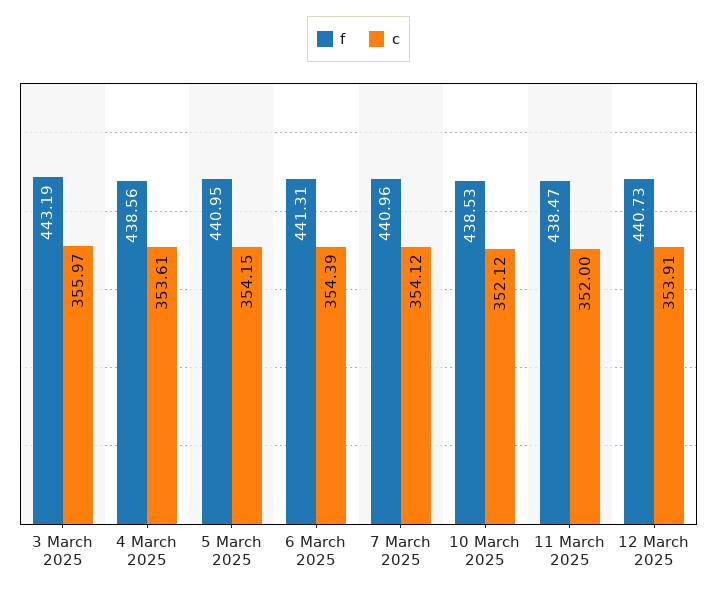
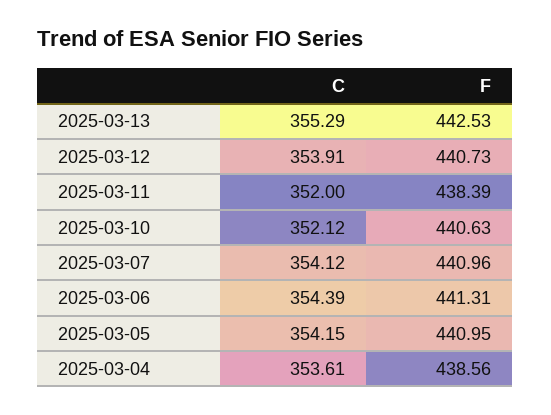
f, 3 March 2025: 443.19 -> none
c, 3 March 2025: 355.97 -> none
f, 10 March 2025: 438.53 -> 440.63
f, 11 March 2025: 438.47 -> 438.39
c, 2025-03-13: none -> 355.29
f, 2025-03-13: none -> 442.53

